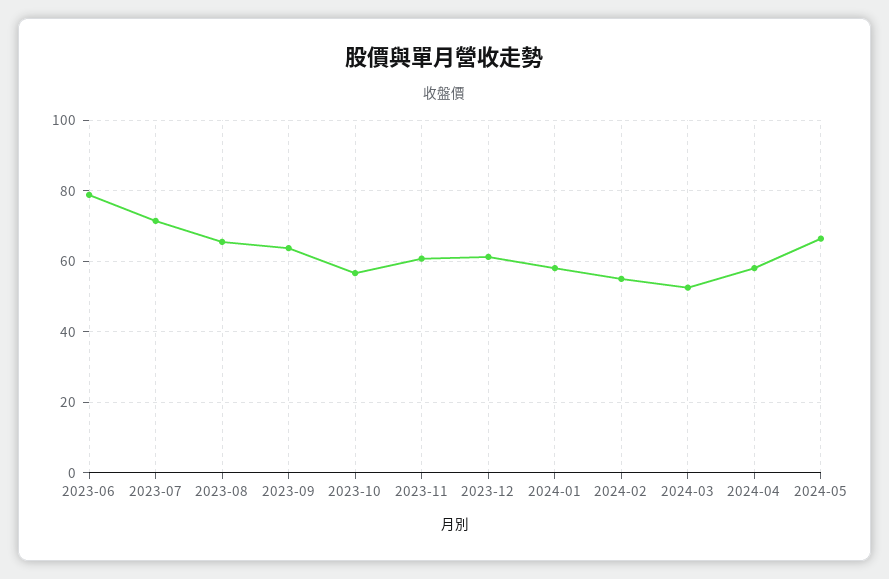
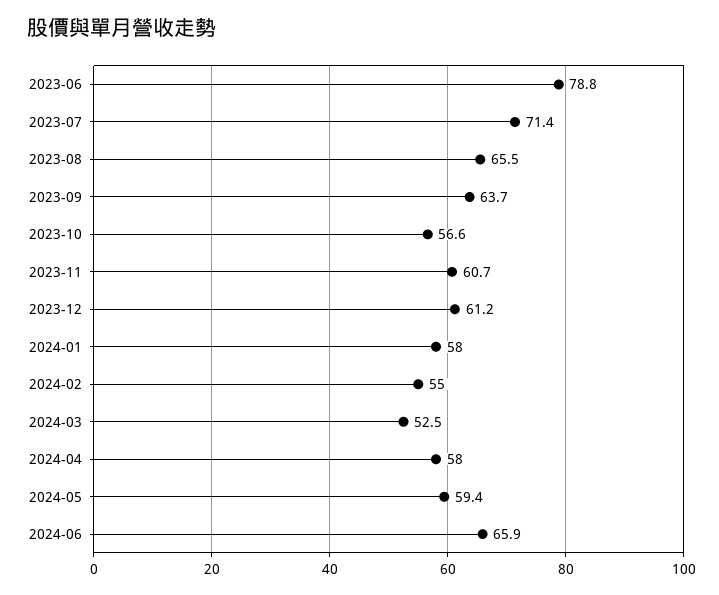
2024-05: 66 -> 59.4
2024-06: none -> 65.9

